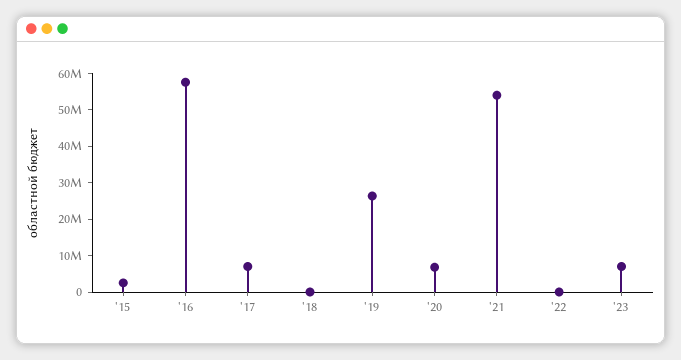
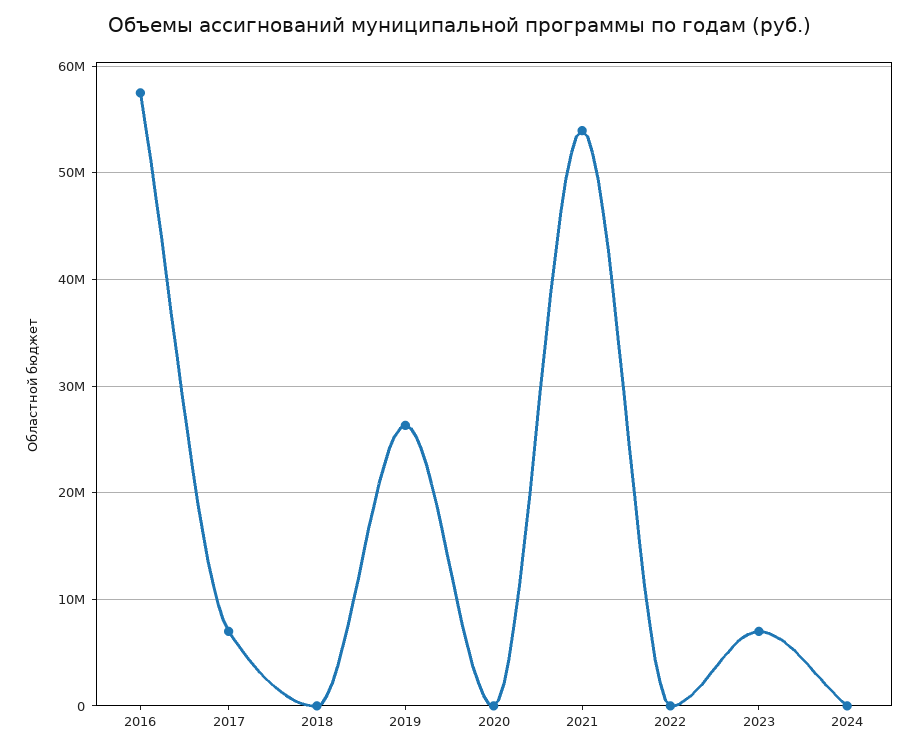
'15: 2500000 -> none
'20: 7500000 -> 0
2024: none -> 0

